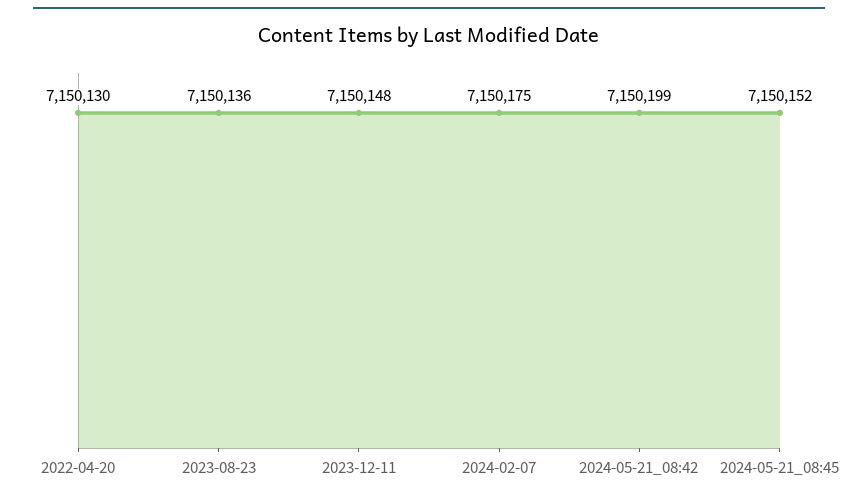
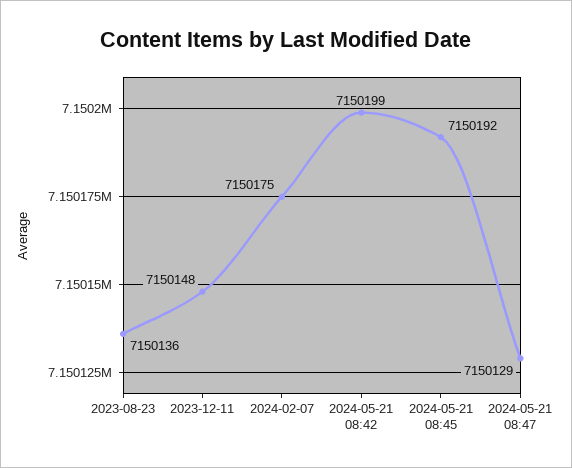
2022-04-20: 7150130 -> none
2024-05-21_08:45: 7150152 -> 7150192
2024-05-21 08:47: none -> 7150129

